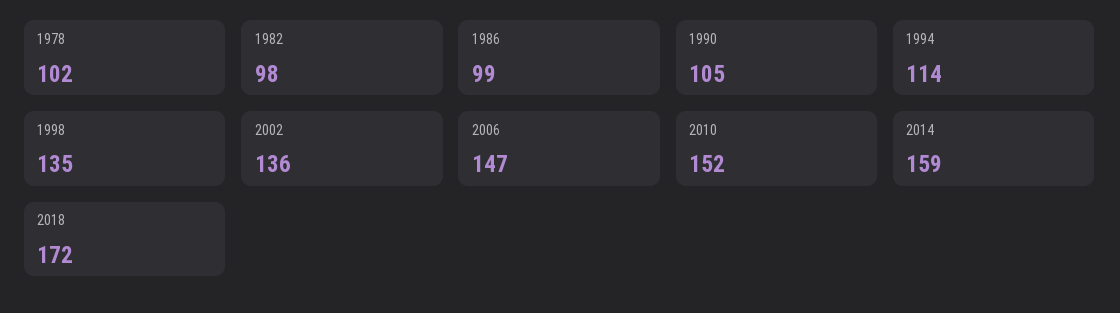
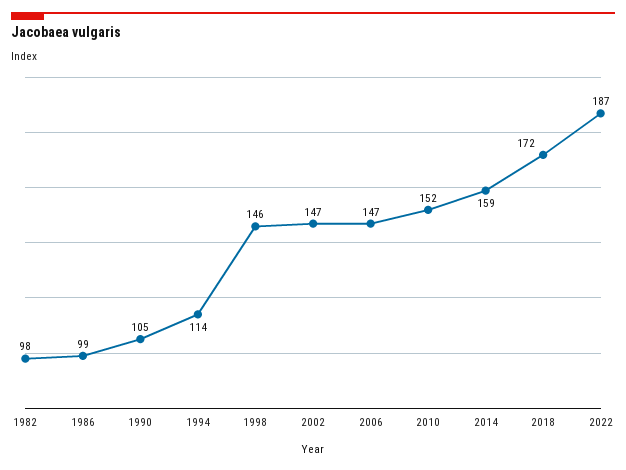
1978: 102 -> none
1998: 135 -> 146
2002: 136 -> 147
2022: none -> 187

